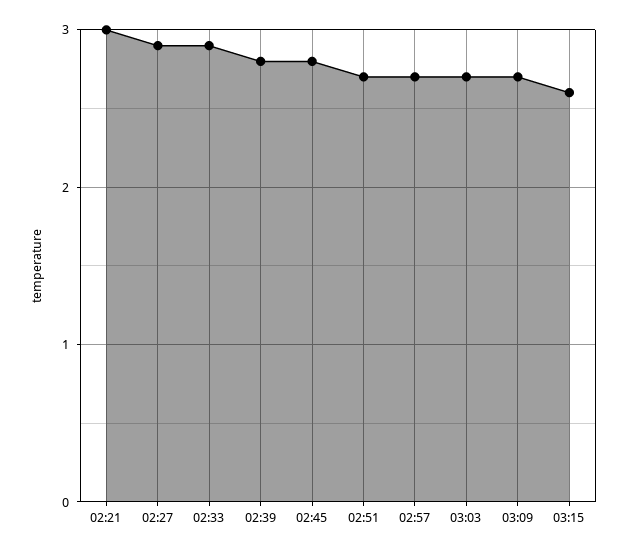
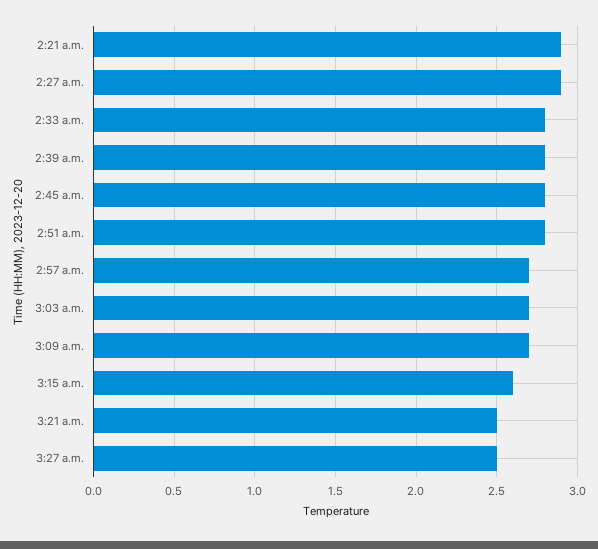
02:21: 3 -> 2.9
02:33: 2.9 -> 2.8
02:51: 2.7 -> 2.8
3:21 a.m.: none -> 2.5
3:27 a.m.: none -> 2.5

